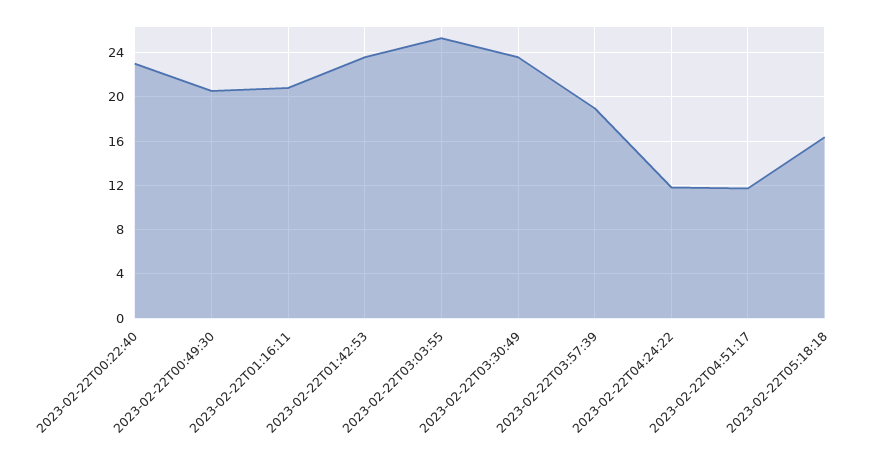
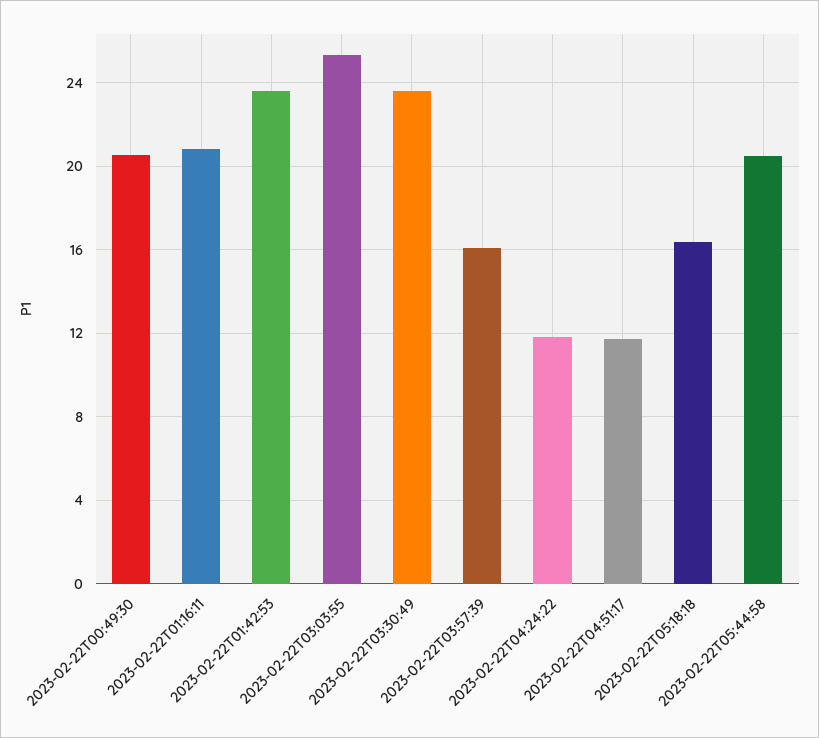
2023-02-22T00:22:40: 23 -> none
2023-02-22T03:57:39: 19 -> 16
2023-02-22T05:44:58: none -> 20.5

